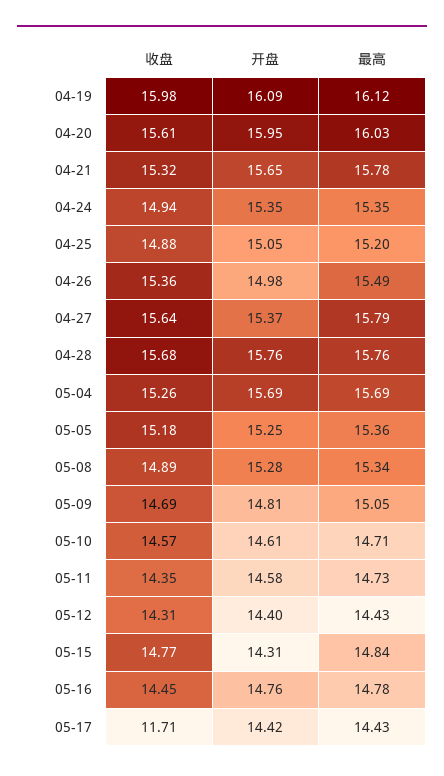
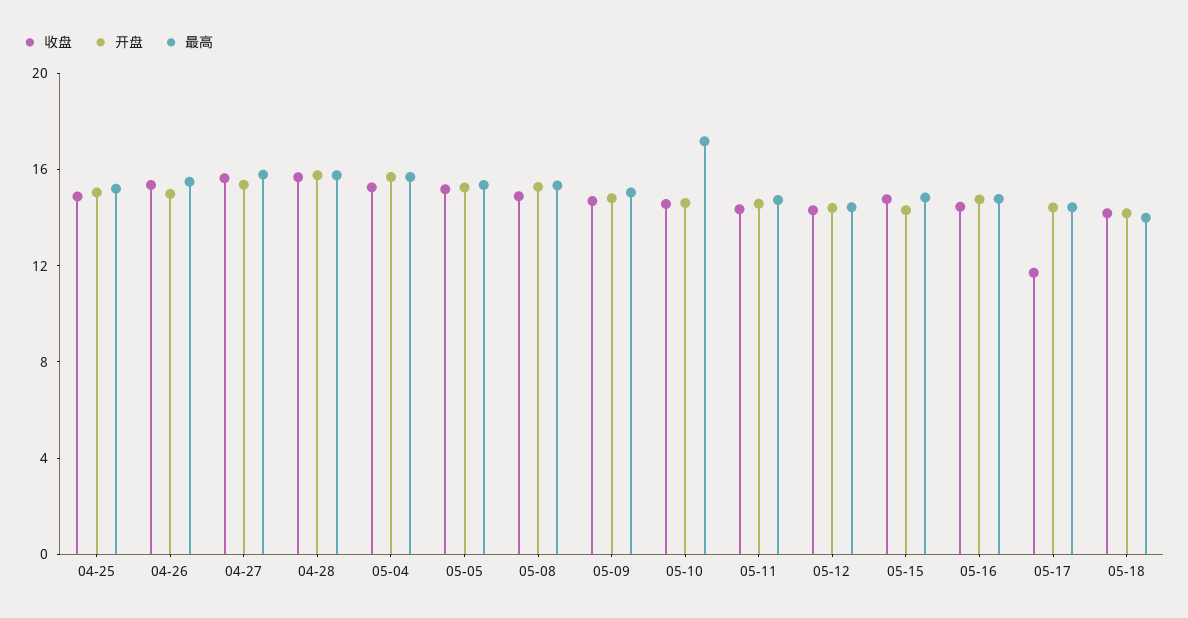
收盘, 04-19: 15.98 -> none
开盘, 04-19: 16.09 -> none
最高, 04-19: 16.12 -> none
收盘, 04-20: 15.61 -> none
开盘, 04-20: 15.95 -> none
最高, 04-20: 16.03 -> none
收盘, 04-21: 15.32 -> none
开盘, 04-21: 15.65 -> none
最高, 04-21: 15.78 -> none
收盘, 04-24: 14.94 -> none
开盘, 04-24: 15.35 -> none
最高, 04-24: 15.35 -> none
最高, 05-10: 14.71 -> 17
收盘, 05-18: none -> 14
开盘, 05-18: none -> 14
最高, 05-18: none -> 14

